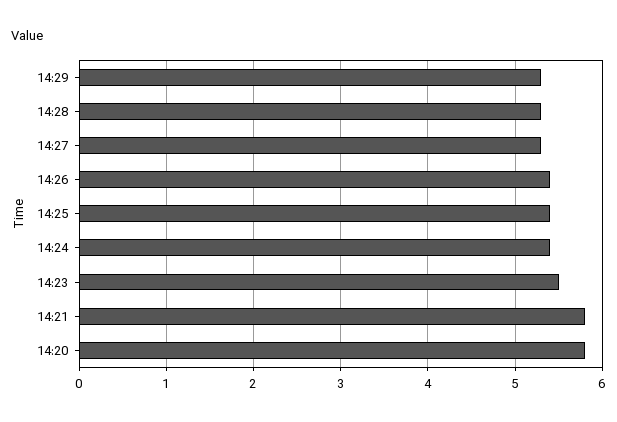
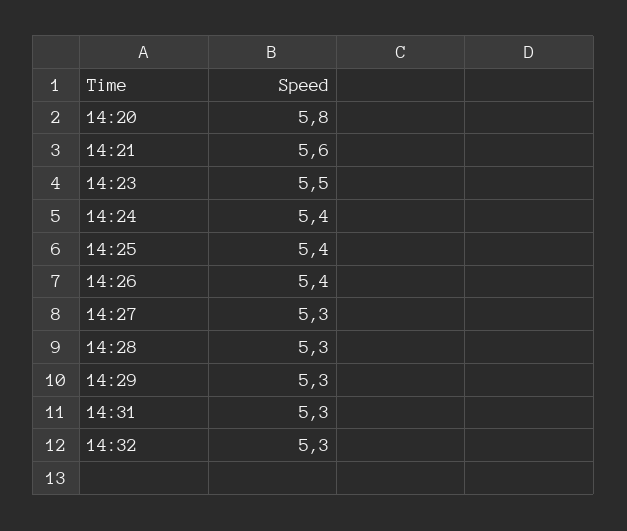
14:21: 5.8 -> 5.6
14:31: none -> 5.3
14:32: none -> 5.3

